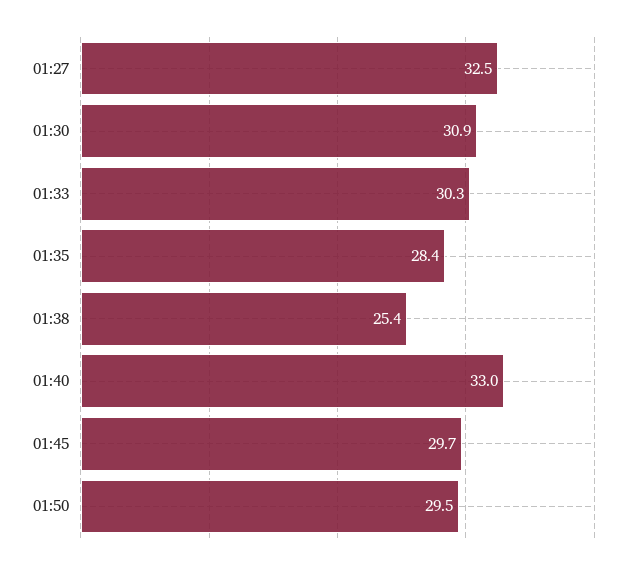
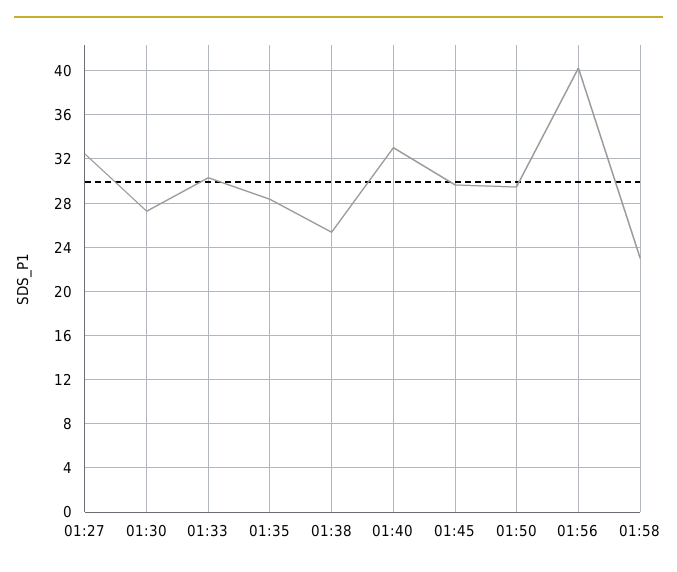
01:30: 30.9 -> 27
01:56: none -> 40
01:58: none -> 23

